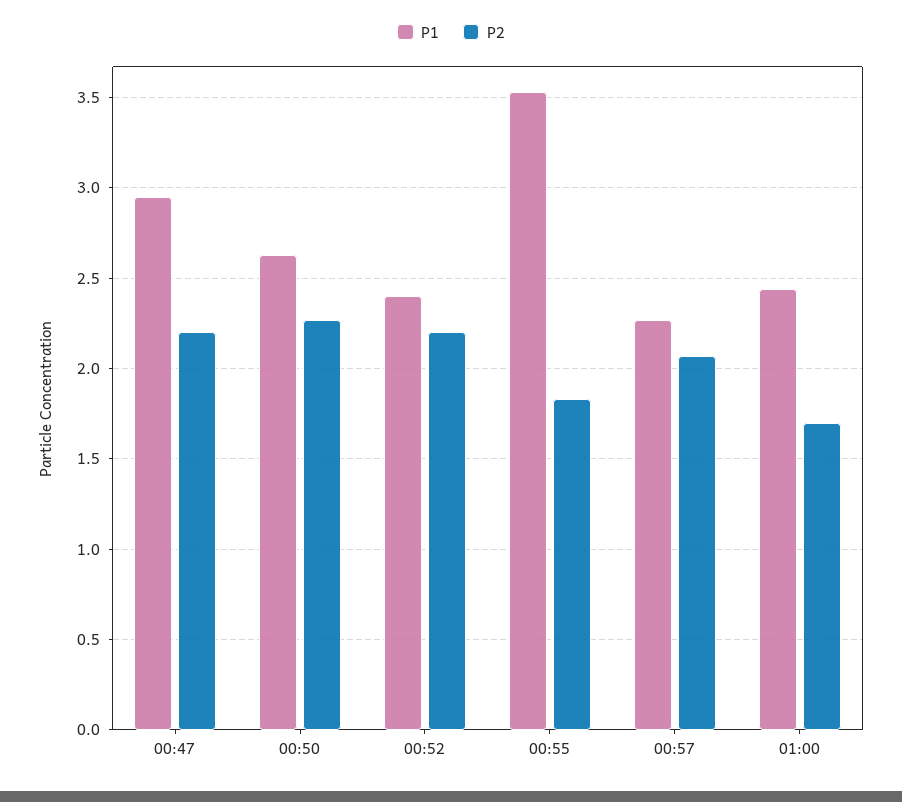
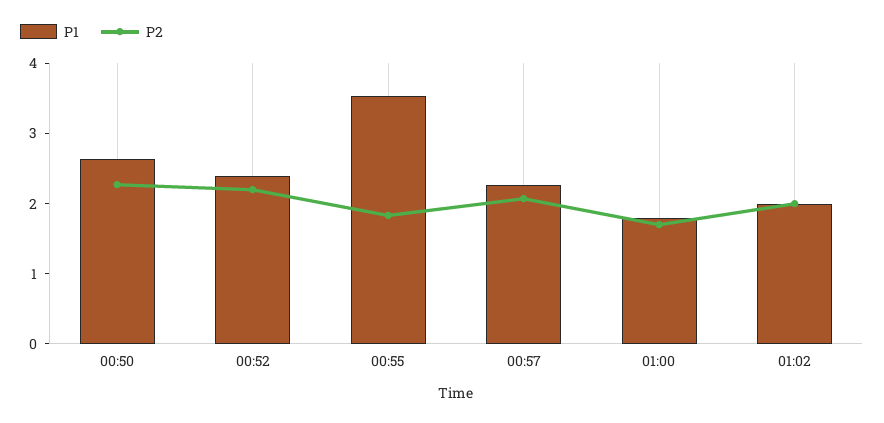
P1, 00:47: 2.95 -> none
P2, 00:47: 2.2 -> none
P1, 01:00: 2.45 -> 1.8
P1, 01:02: none -> 2
P2, 01:02: none -> 2

